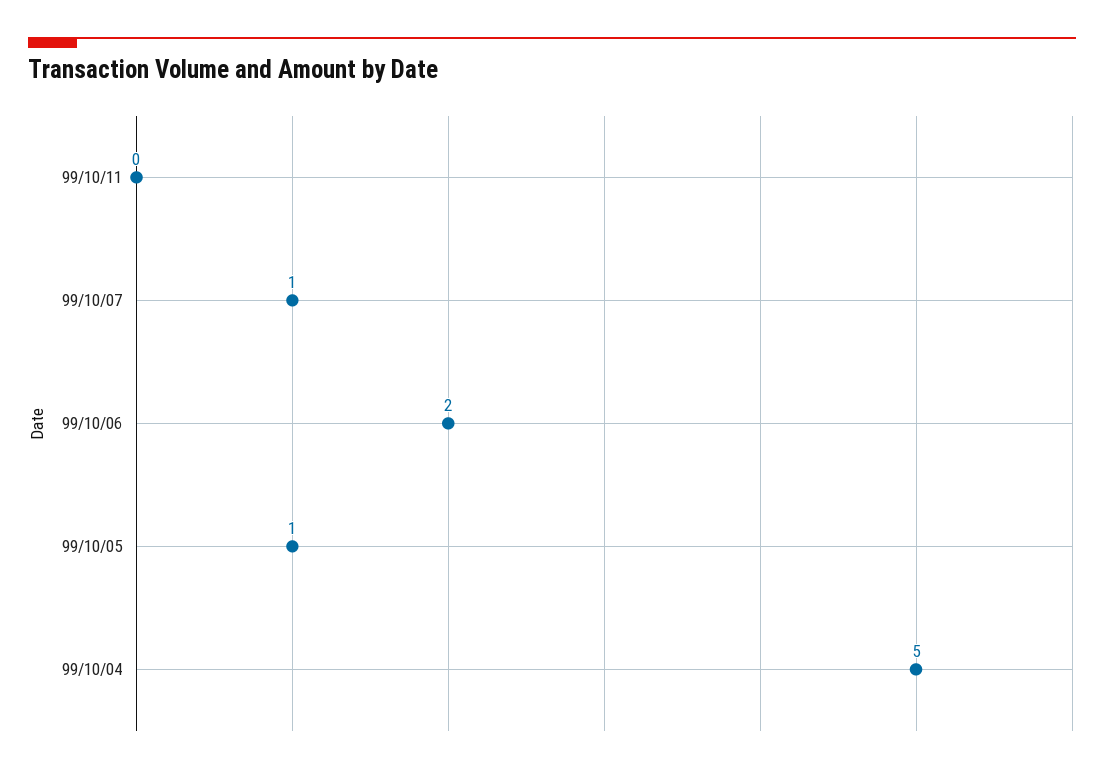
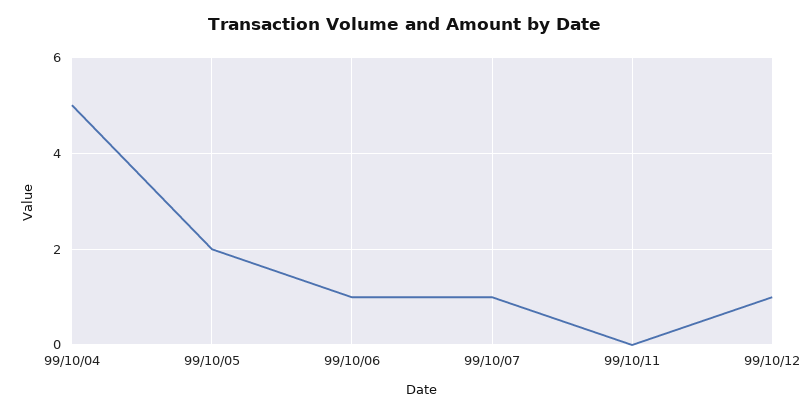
99/10/06: 2 -> 1
99/10/05: 1 -> 2
99/10/12: none -> 1

